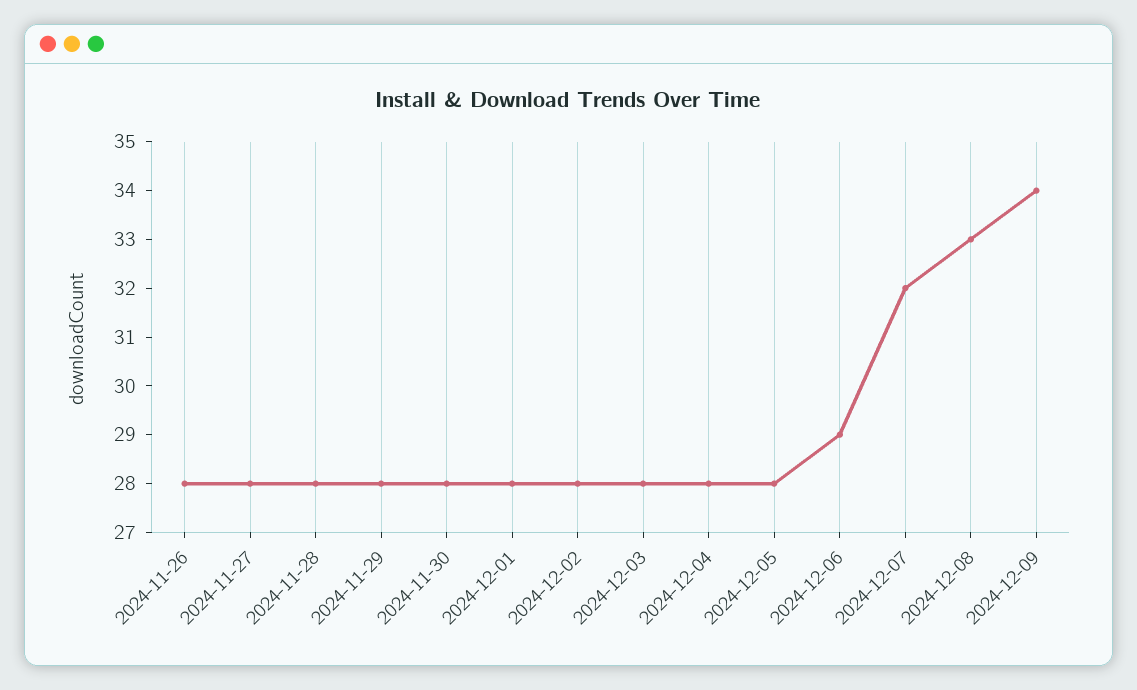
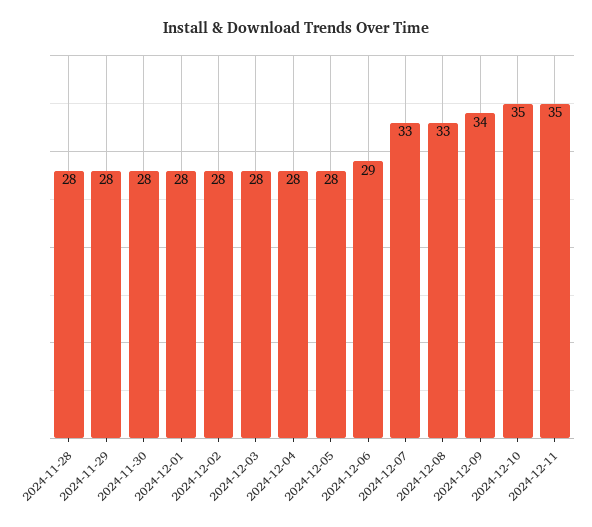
2024-11-26: 28 -> none
2024-11-27: 28 -> none
2024-12-07: 32 -> 33
2024-12-10: none -> 35
2024-12-11: none -> 35

